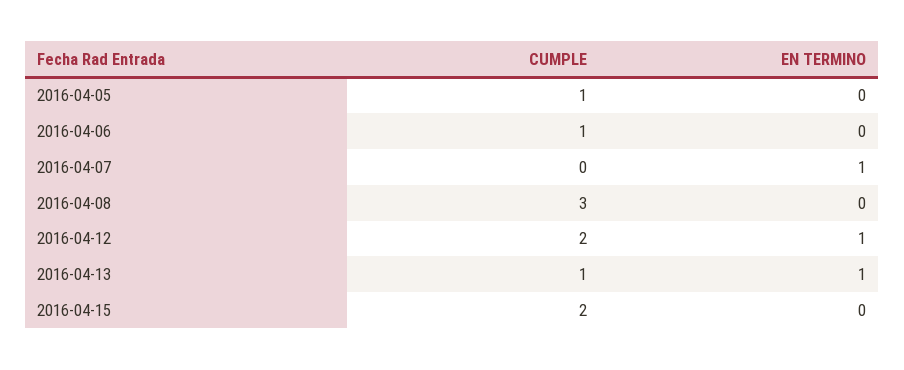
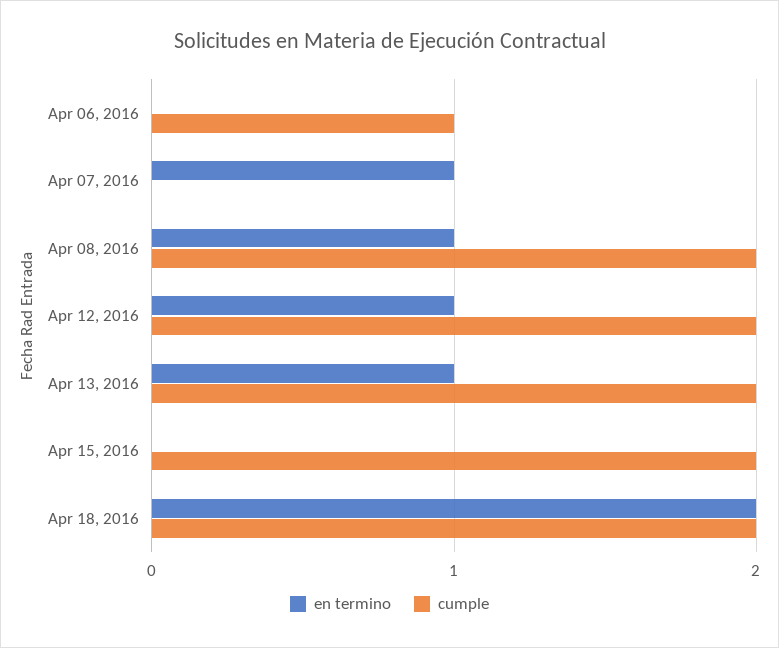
CUMPLE, 2016-04-05: 1 -> none
EN TERMINO, 2016-04-05: 0 -> none
CUMPLE, 2016-04-08: 3 -> 2
EN TERMINO, 2016-04-08: 0 -> 1
CUMPLE, 2016-04-13: 1 -> 2
EN TERMINO, Apr 18, 2016: none -> 2
CUMPLE, Apr 18, 2016: none -> 2

